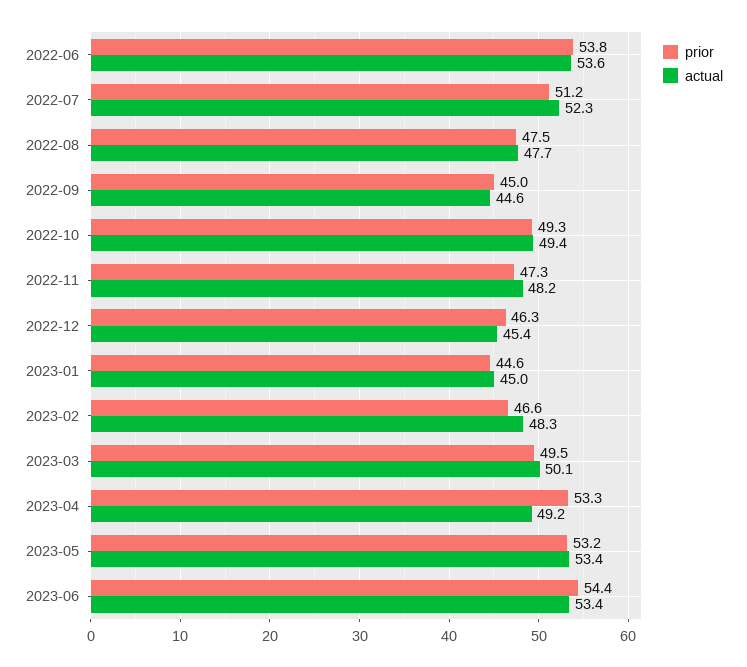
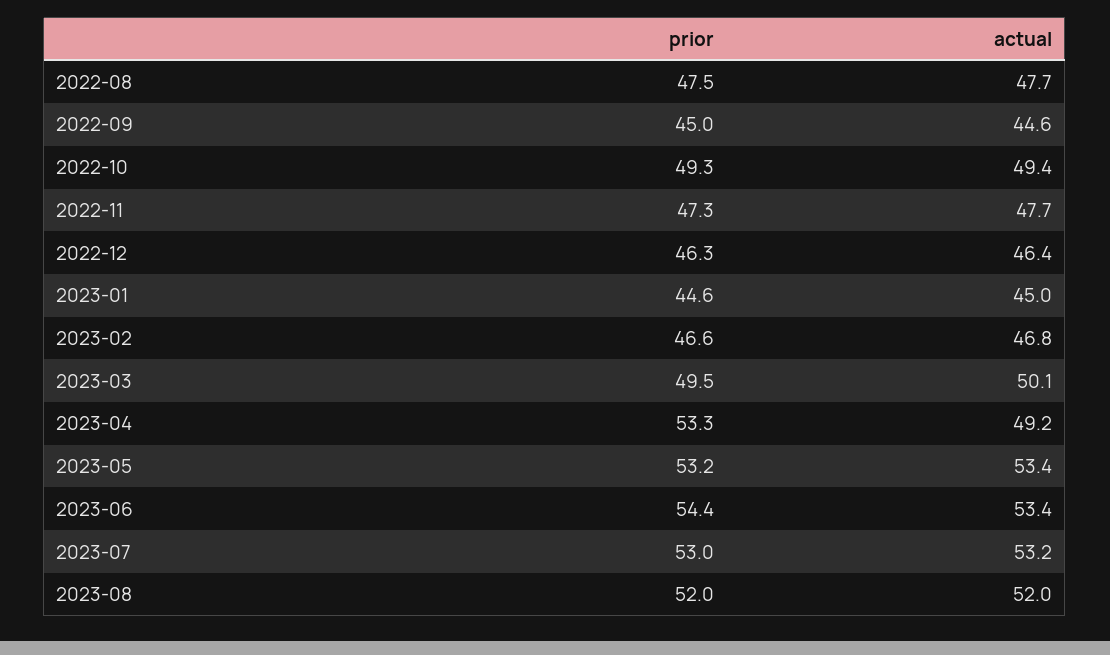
prior, 2022-06: 53.8 -> none
actual, 2022-06: 53.6 -> none
prior, 2022-07: 51.2 -> none
actual, 2022-07: 52.3 -> none
actual, 2022-11: 48.2 -> 47.7
actual, 2022-12: 45.4 -> 46.4
actual, 2023-02: 48.3 -> 46.8
prior, 2023-07: none -> 53
actual, 2023-07: none -> 53.2
prior, 2023-08: none -> 52
actual, 2023-08: none -> 52

